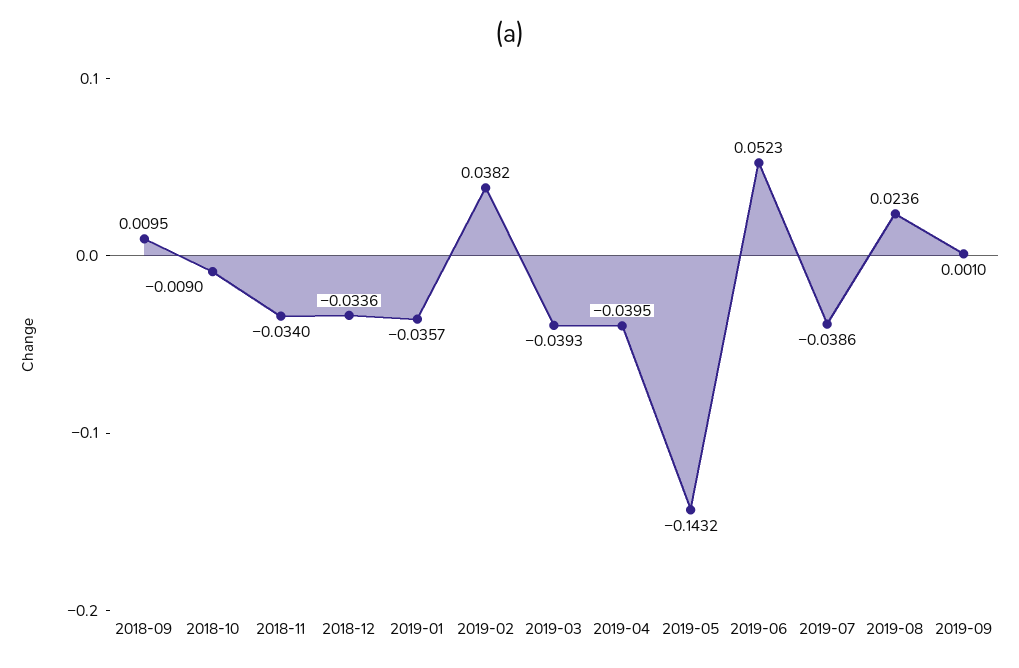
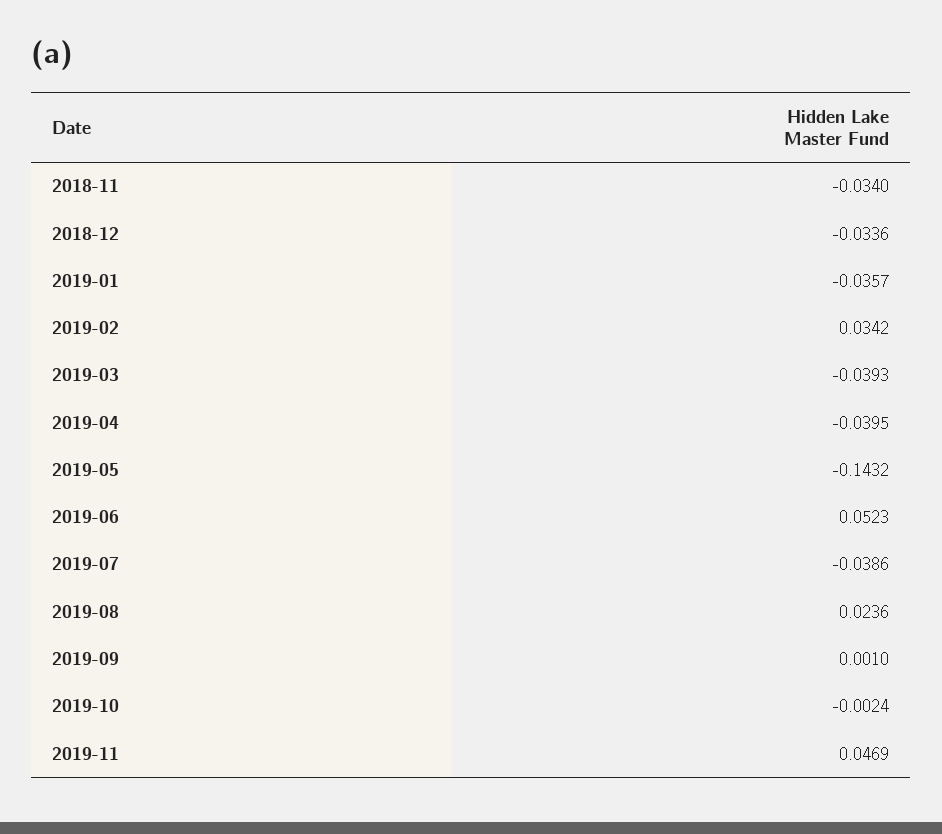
2018-09: 0.0095 -> none
2018-10: -0.009 -> none
2019-02: 0.0382 -> 0.0342
2019-10: none -> -0.0024
2019-11: none -> 0.0469

